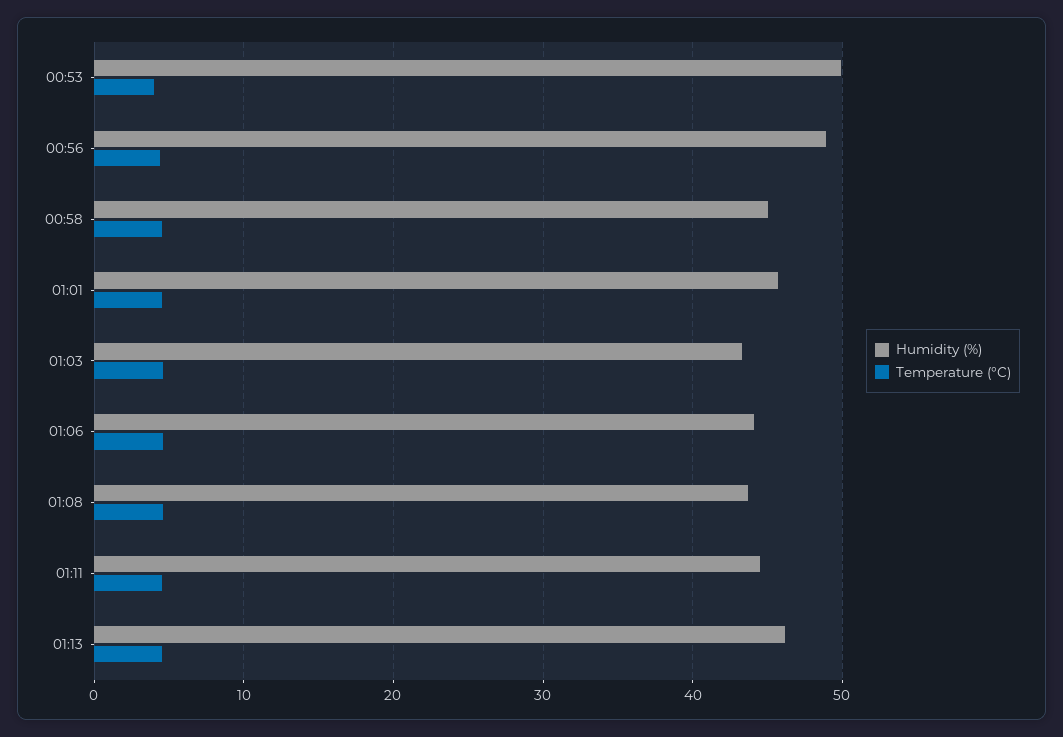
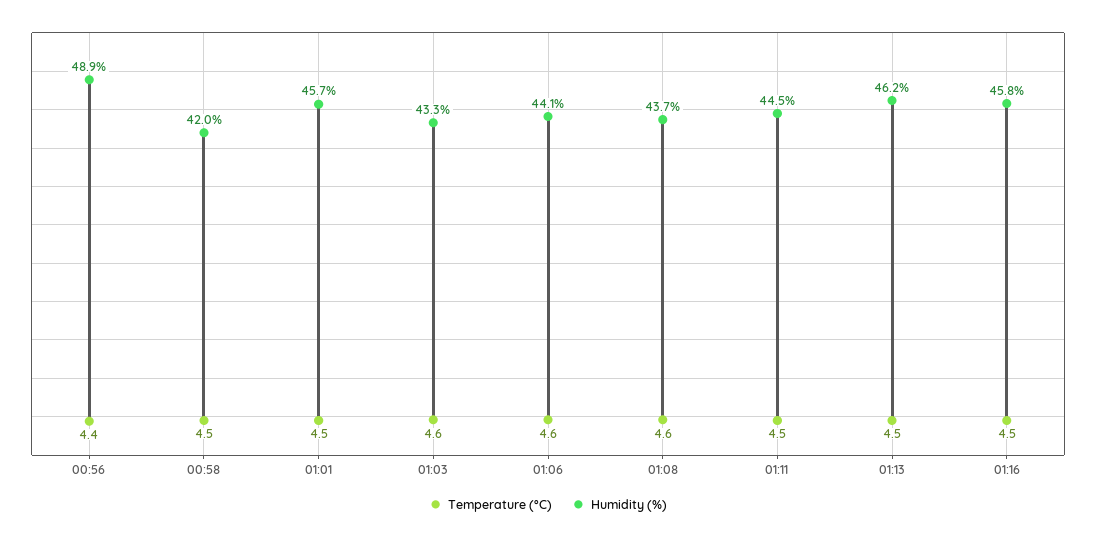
Humidity (%), 00:53: 50 -> none
Temperature (°C), 00:53: 4 -> none
Humidity (%), 00:58: 45 -> 42
Temperature (°C), 01:16: none -> 4.5
Humidity (%), 01:16: none -> 45.8

